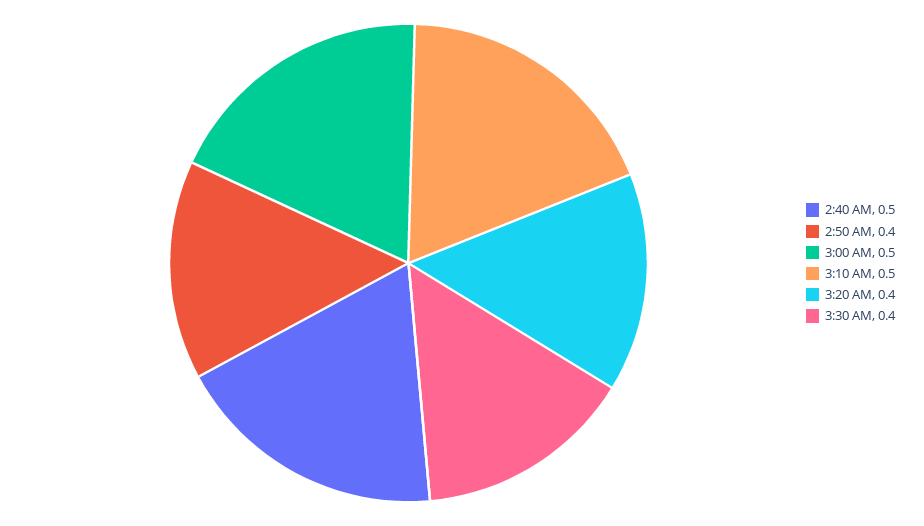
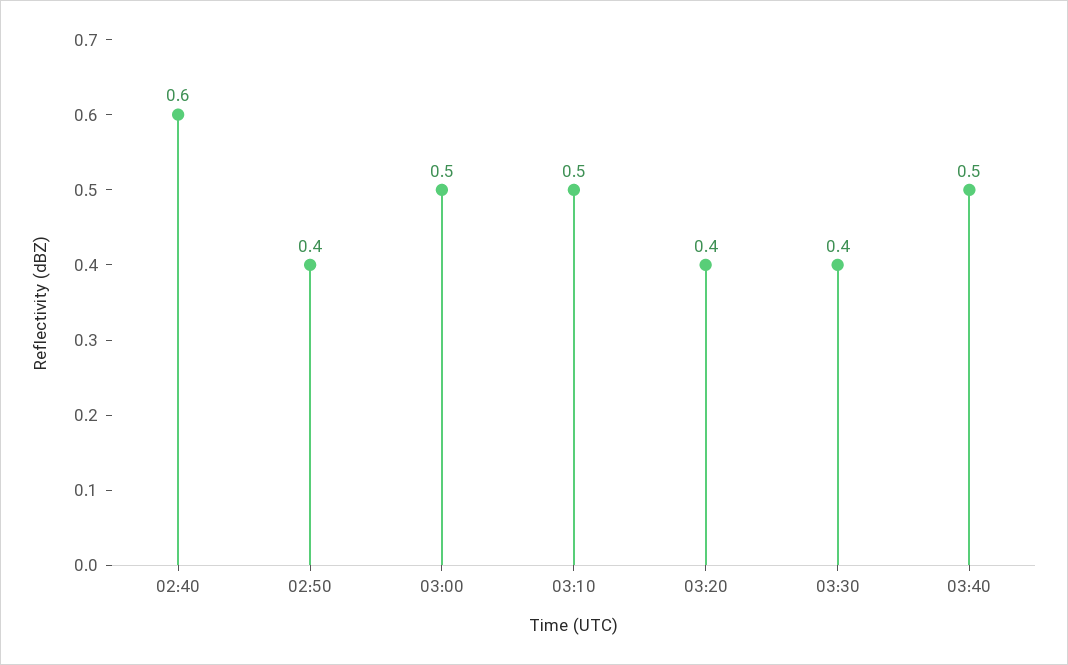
2:40 AM: 0.5 -> 0.6
03:40: none -> 0.5

